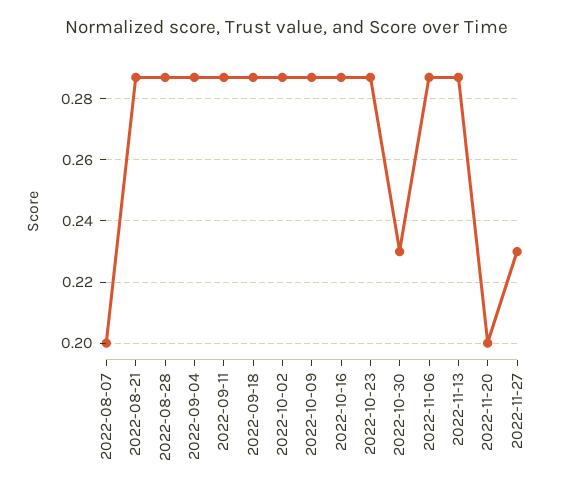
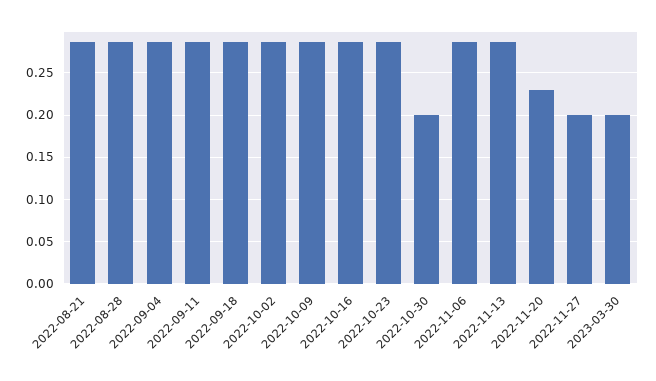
2022-08-07: 0.2 -> none
2022-10-30: 0.23 -> 0.2
2022-11-20: 0.2 -> 0.23
2022-11-27: 0.23 -> 0.2
2023-03-30: none -> 0.2

